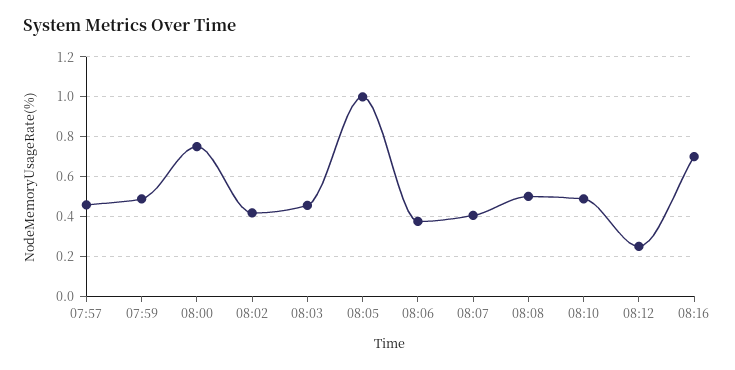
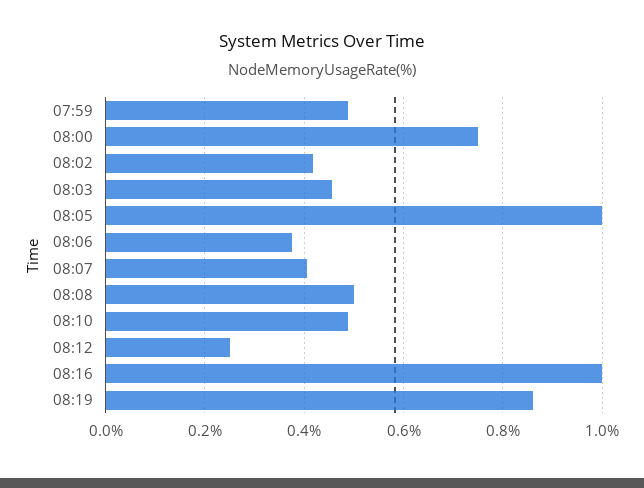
07:57: 0.45 -> none
08:16: 0.7 -> 1
08:19: none -> 0.86

